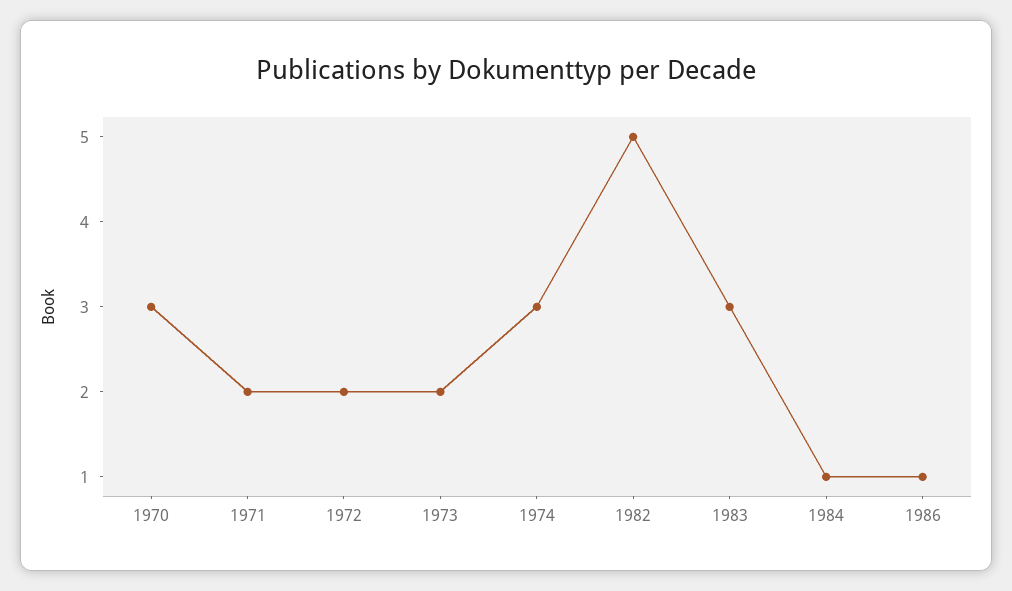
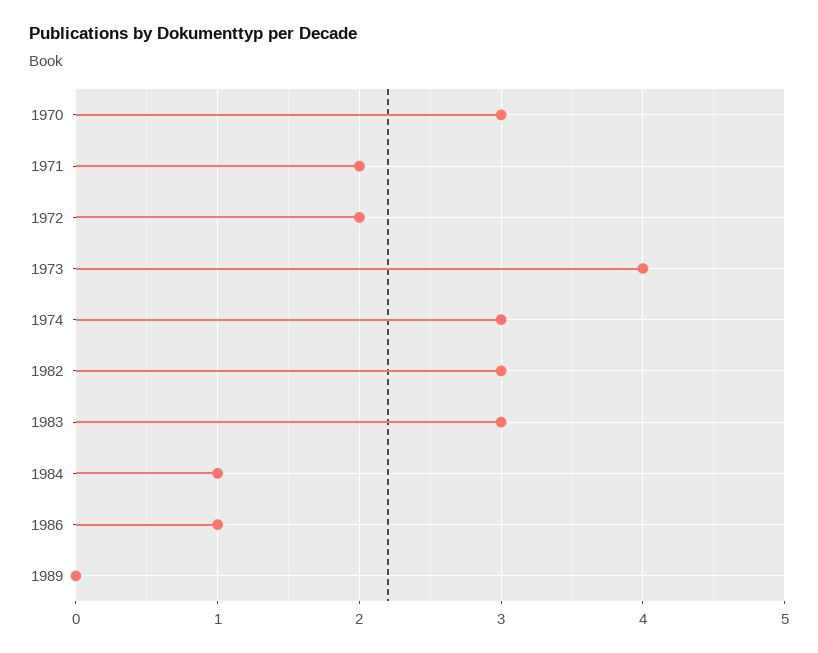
1973: 2 -> 4
1982: 5 -> 3
1989: none -> 0

